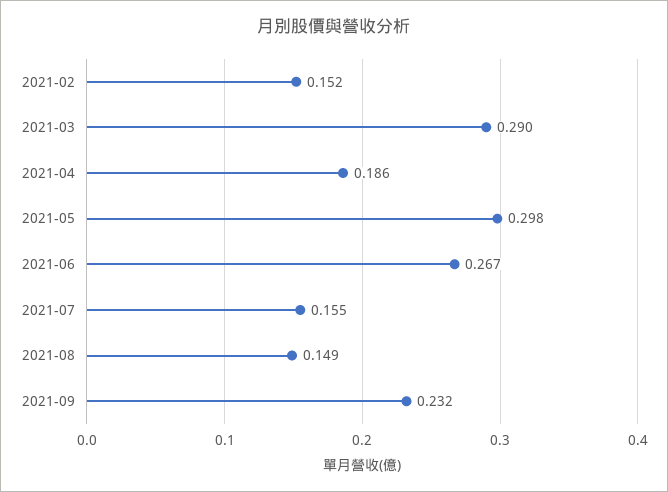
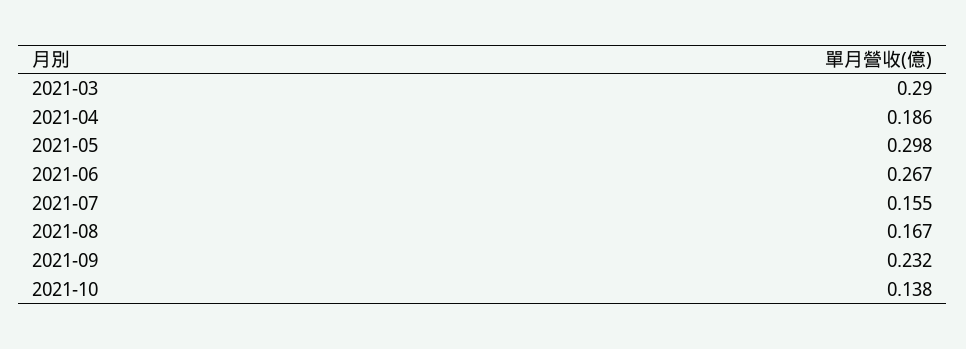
2021-02: 0.152 -> none
2021-08: 0.149 -> 0.167
2021-10: none -> 0.138

